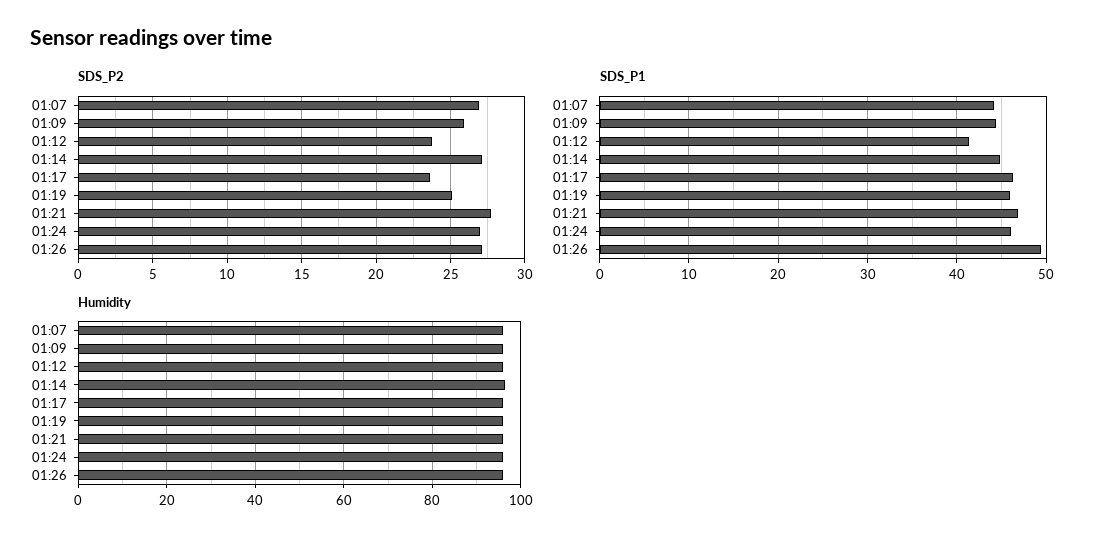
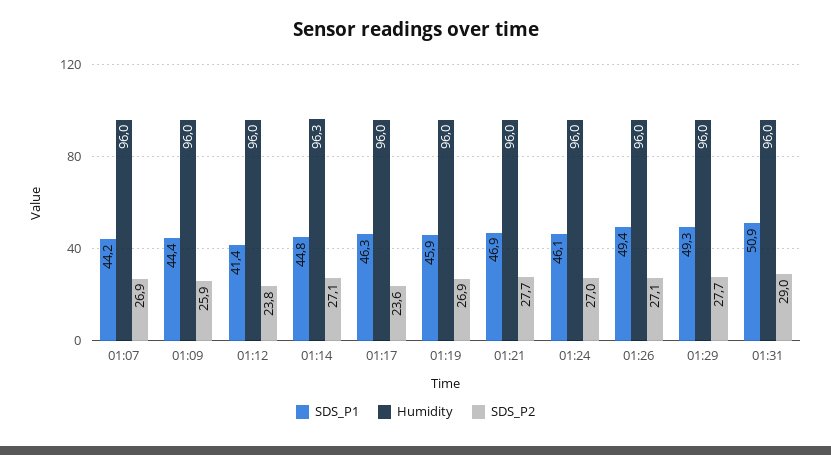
SDS_P2, 01:19: 25 -> 26.9
SDS_P1, 01:29: none -> 49.3
Humidity, 01:29: none -> 96
SDS_P2, 01:29: none -> 27.7
SDS_P1, 01:31: none -> 50.9
Humidity, 01:31: none -> 96
SDS_P2, 01:31: none -> 29

